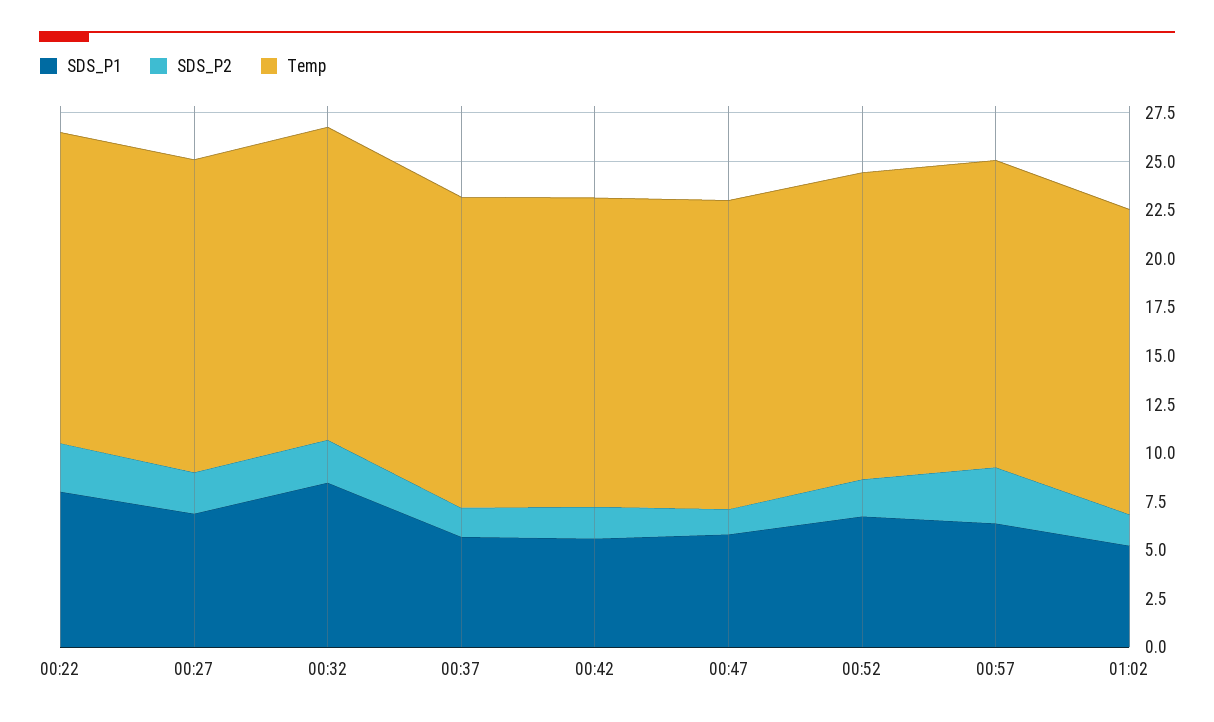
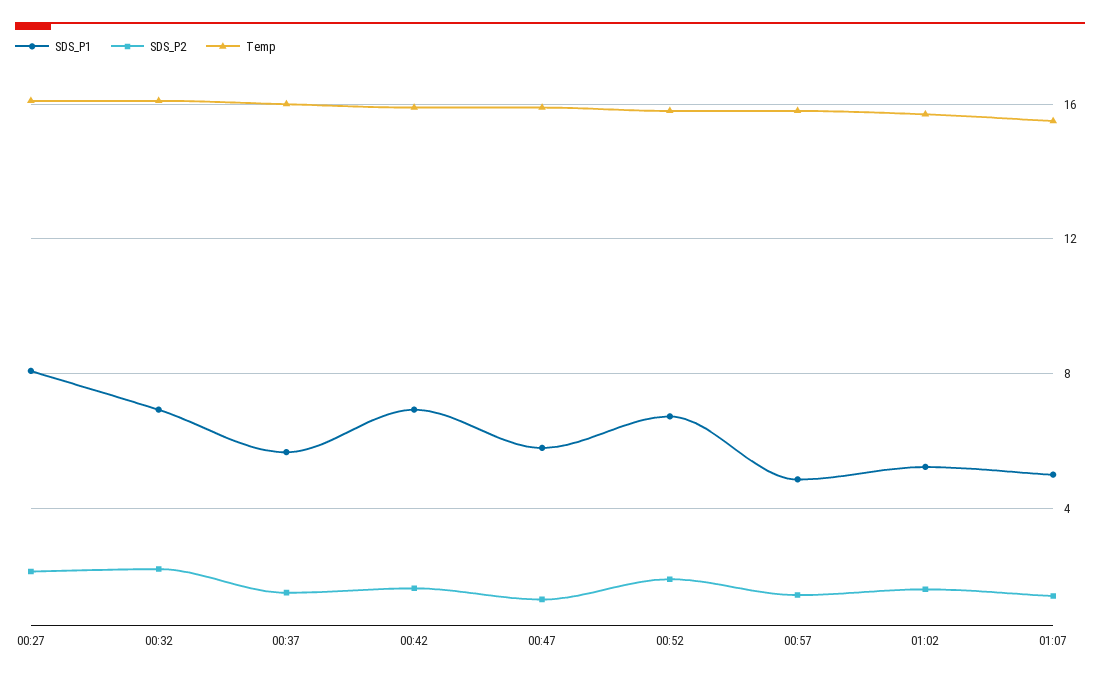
SDS_P1, 00:22: 8 -> none
SDS_P2, 00:22: 2.5 -> none
Temp, 00:22: 16 -> none
SDS_P1, 00:27: 7 -> 8
SDS_P1, 00:32: 8.5 -> 7
SDS_P1, 00:42: 5.5 -> 7
SDS_P1, 00:57: 6.5 -> 5
SDS_P2, 00:57: 3 -> 1.5
SDS_P1, 01:07: none -> 5
SDS_P2, 01:07: none -> 1.5
Temp, 01:07: none -> 15.5

